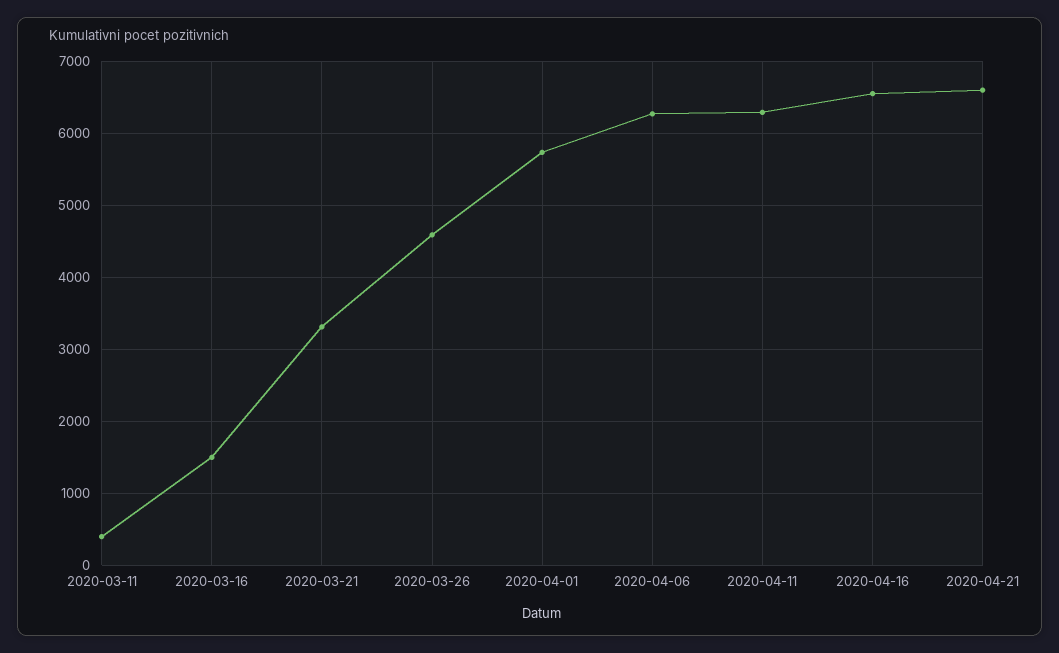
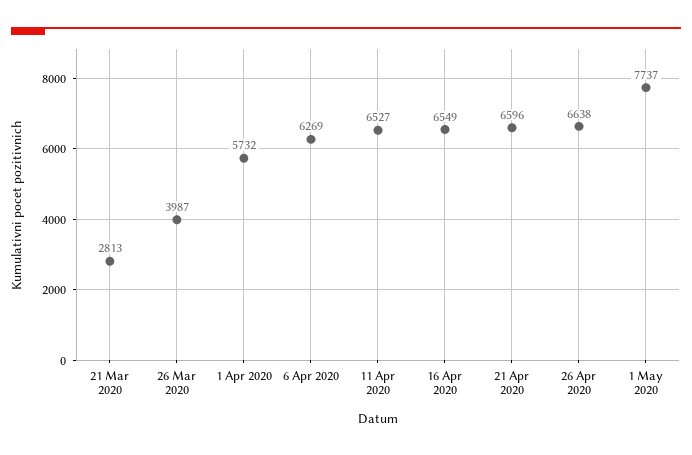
2020-03-11: 400 -> none
2020-03-16: 1500 -> none
2020-03-21: 3300 -> 2813
2020-03-26: 4600 -> 3987
2020-04-11: 6300 -> 6527
26 Apr 2020: none -> 6638
1 May 2020: none -> 7737

